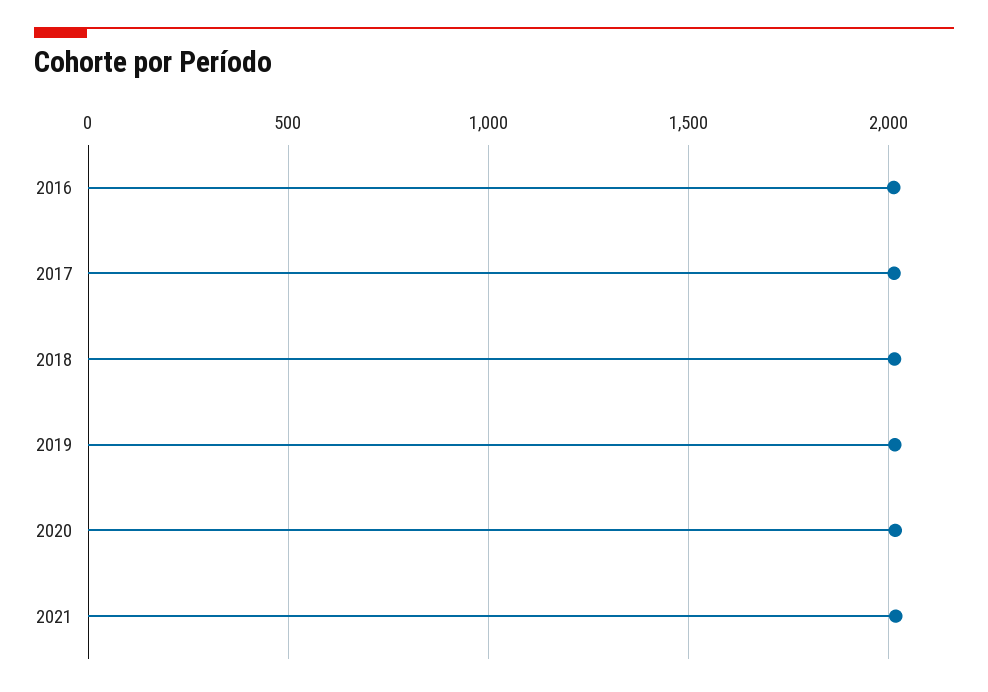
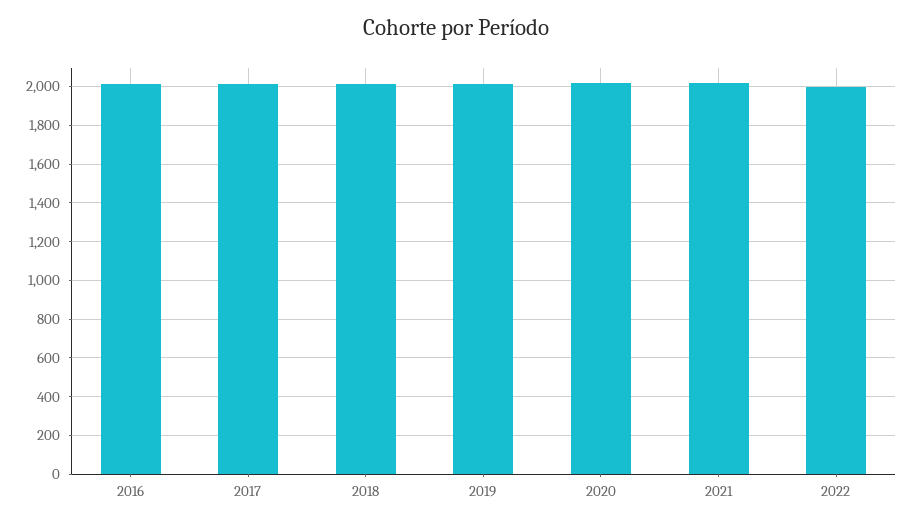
2022: none -> 2000

